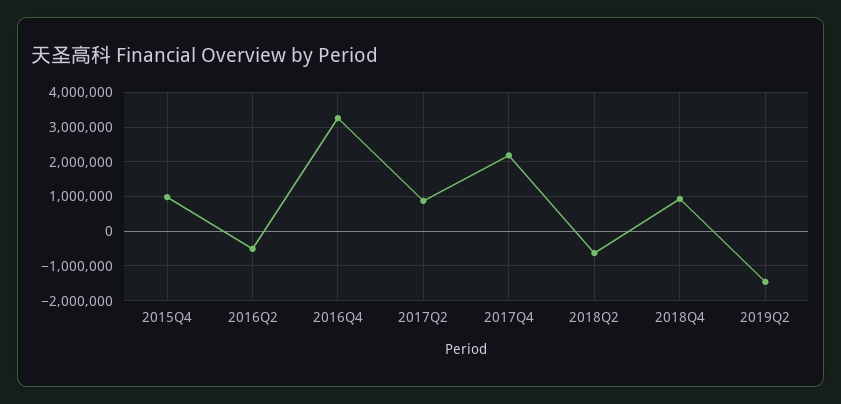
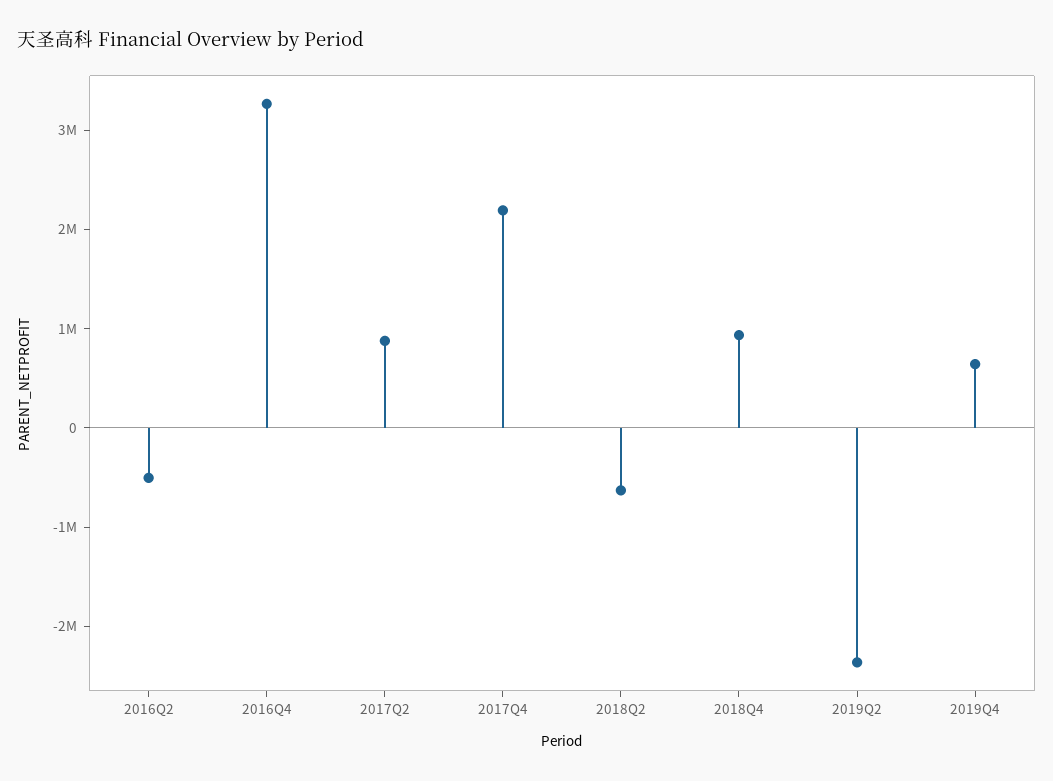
2015Q4: 1000000 -> none
2019Q2: -1400000 -> -2400000
2019Q4: none -> 600000

